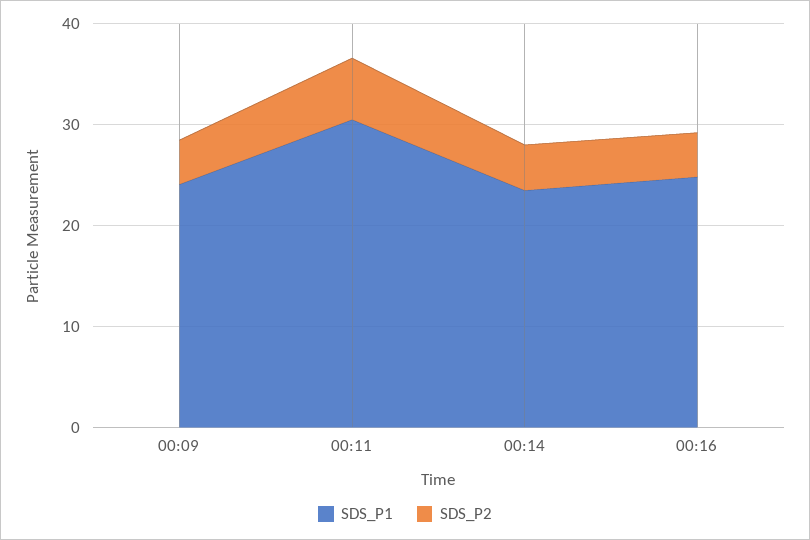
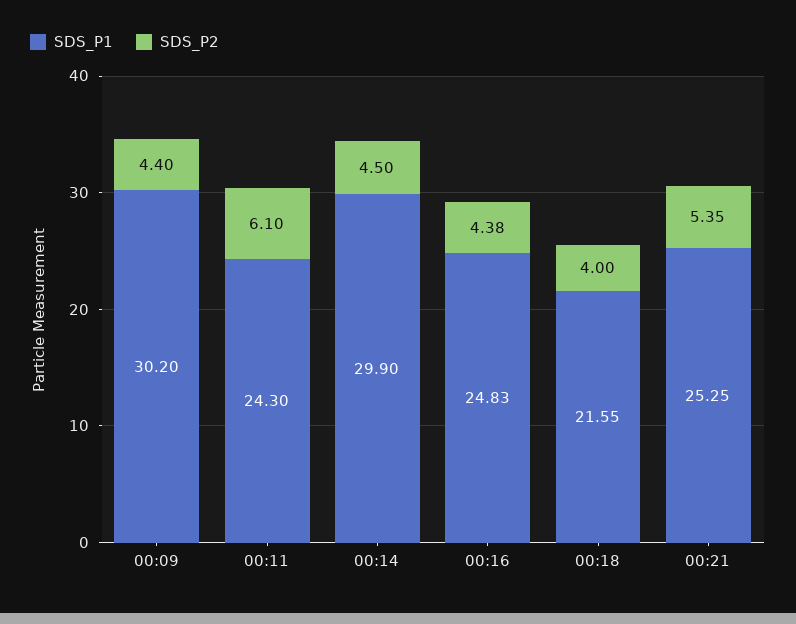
SDS_P1, 00:09: 24 -> 30.2
SDS_P1, 00:11: 30 -> 24.3
SDS_P1, 00:14: 24 -> 29.9
SDS_P1, 00:18: none -> 21.55
SDS_P2, 00:18: none -> 4
SDS_P1, 00:21: none -> 25.25
SDS_P2, 00:21: none -> 5.35

